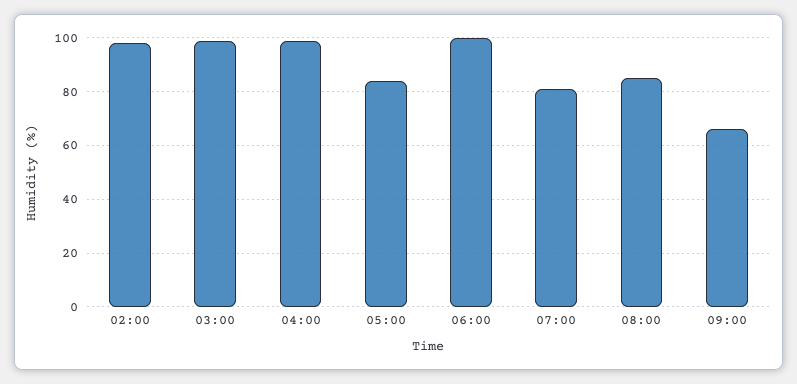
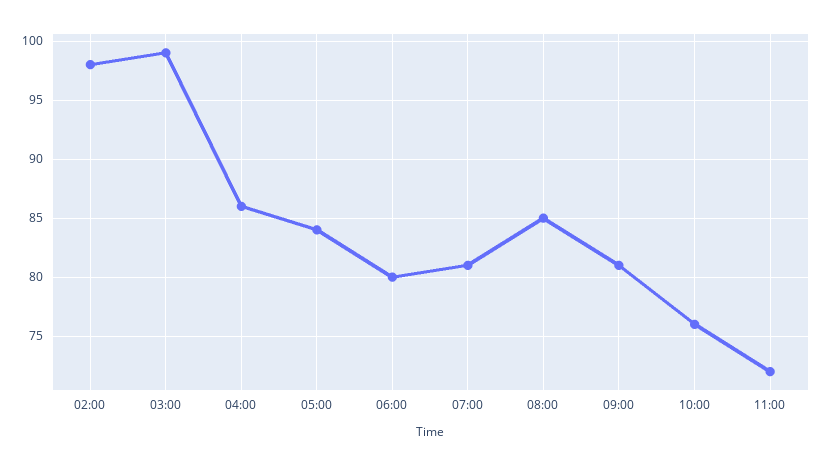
04:00: 100 -> 86
06:00: 100 -> 80
09:00: 65 -> 81
10:00: none -> 76
11:00: none -> 72

